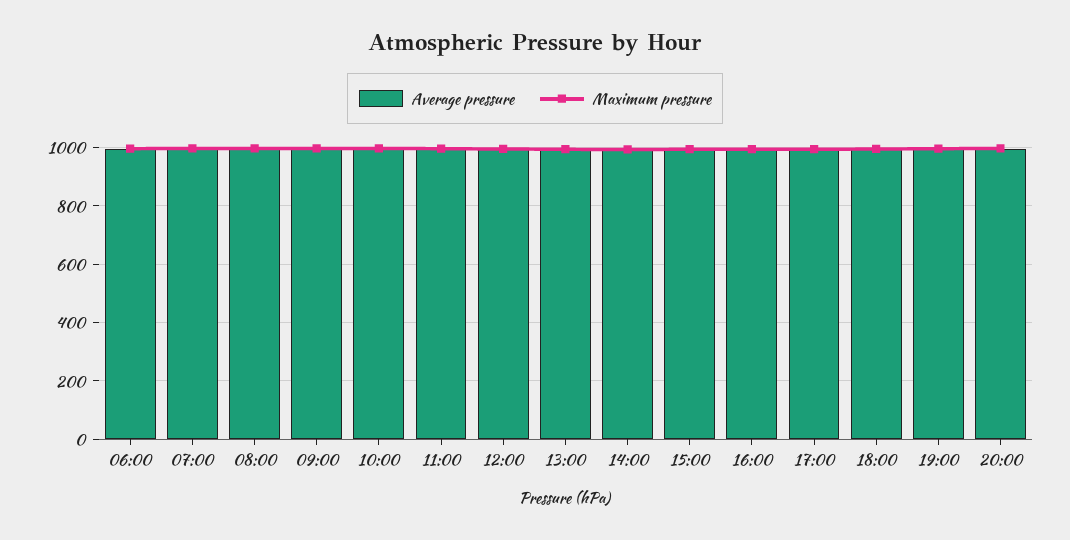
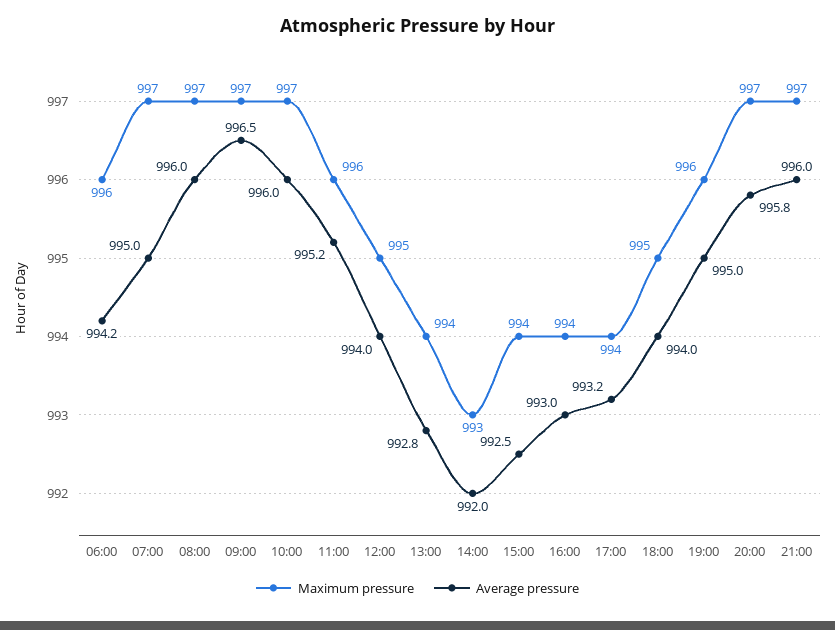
Maximum pressure, 21:00: none -> 997
Average pressure, 21:00: none -> 996

